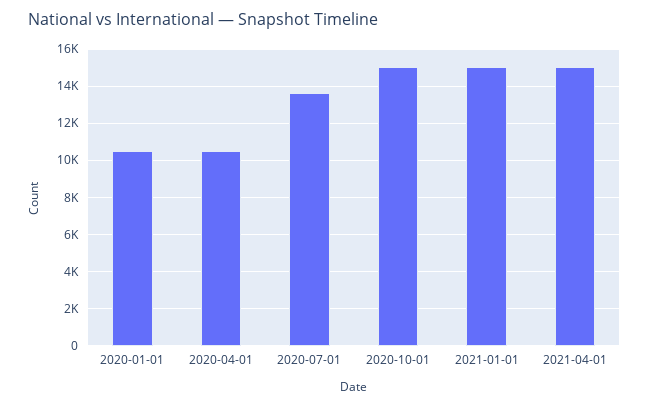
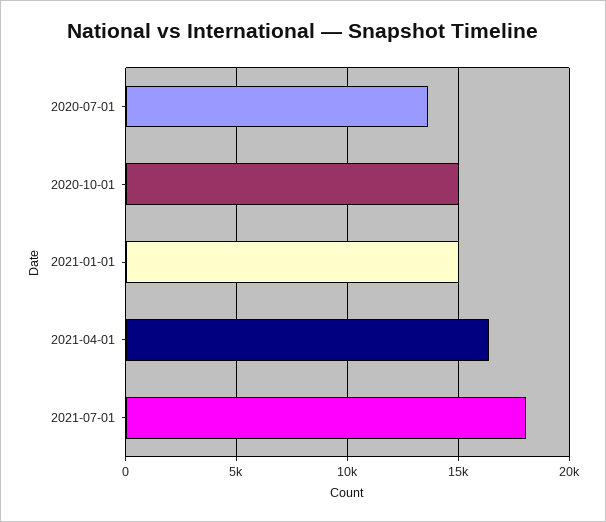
2020-01-01: 10500 -> none
2020-04-01: 10500 -> none
2021-04-01: 15000 -> 16500
2021-07-01: none -> 18000

